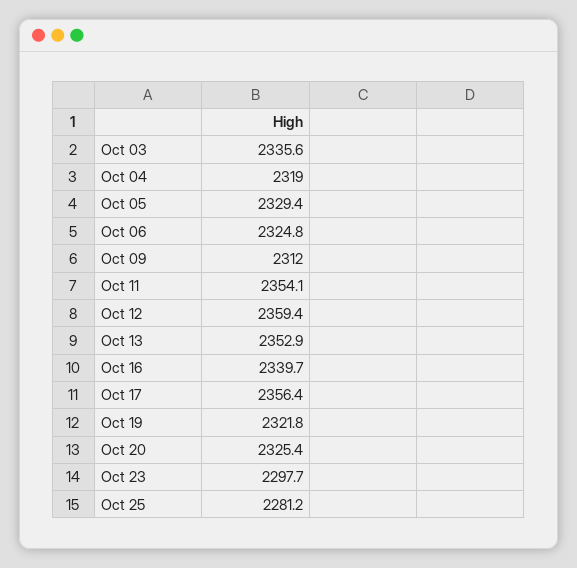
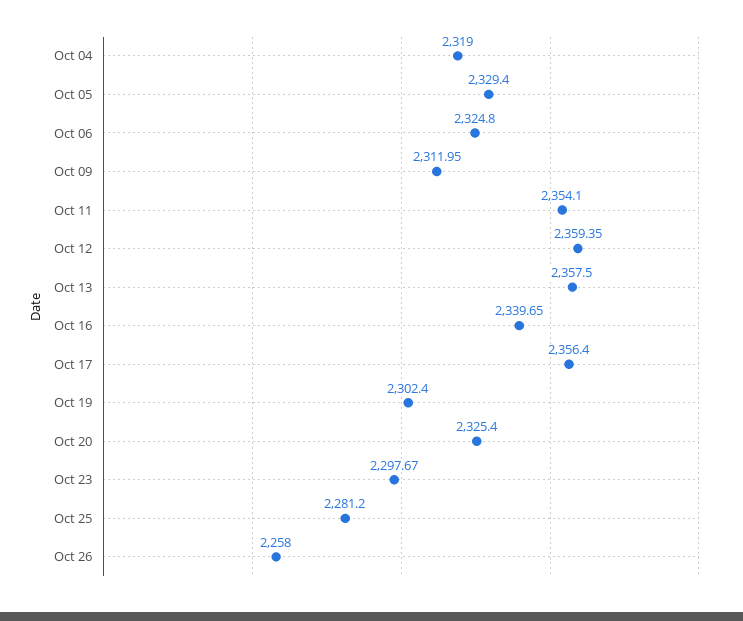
Oct 03: 2335.6 -> none
Oct 13: 2352.9 -> 2357.5
Oct 19: 2321.8 -> 2302.4
Oct 26: none -> 2258

